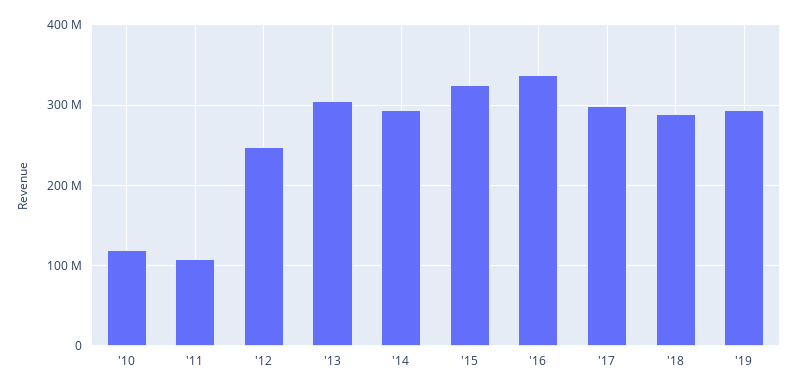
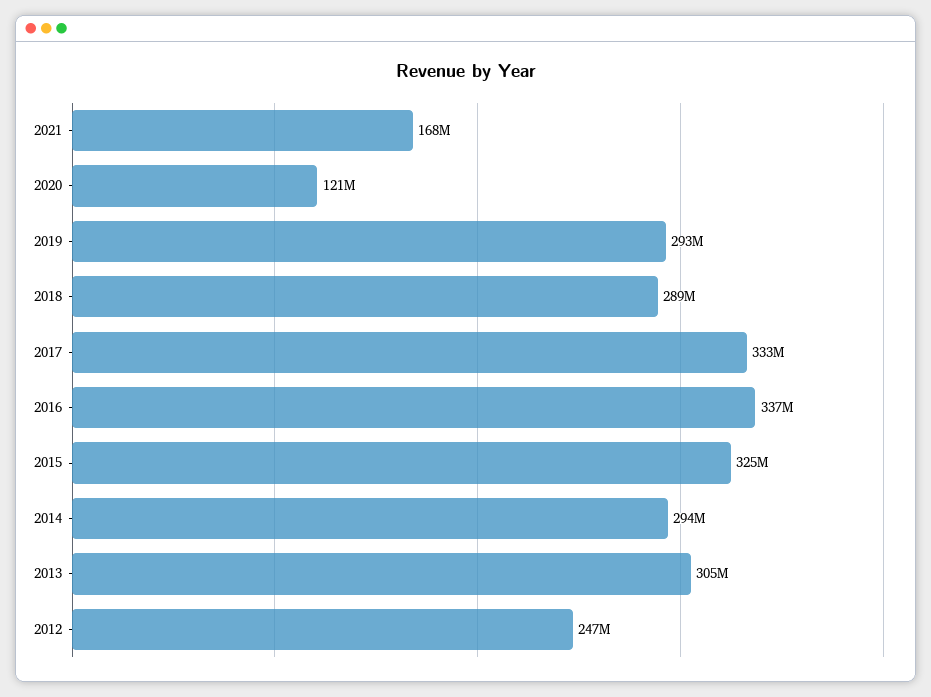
'10: 120000000 -> none
'11: 110000000 -> none
'17: 300000000 -> 333000000
2021: none -> 168000000
2020: none -> 121000000

